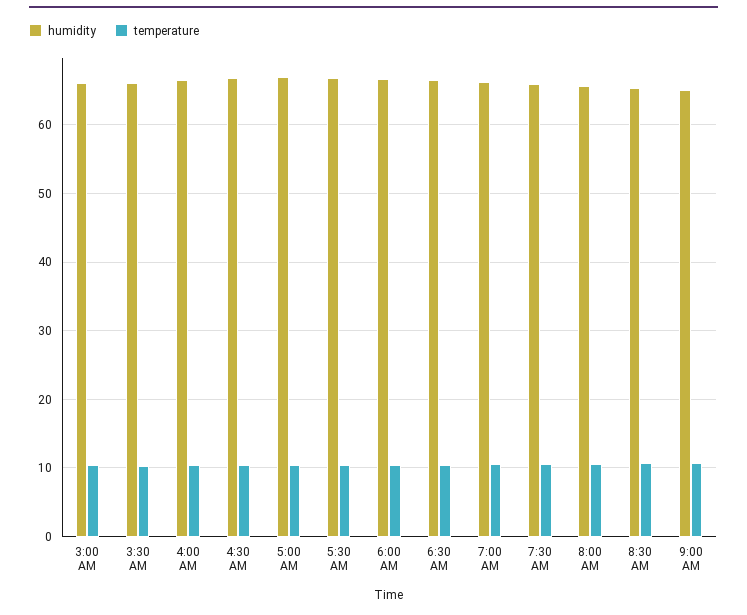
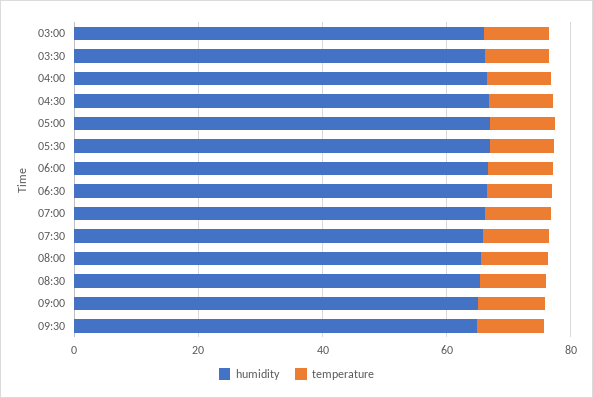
humidity, 09:30: none -> 65
temperature, 09:30: none -> 10

